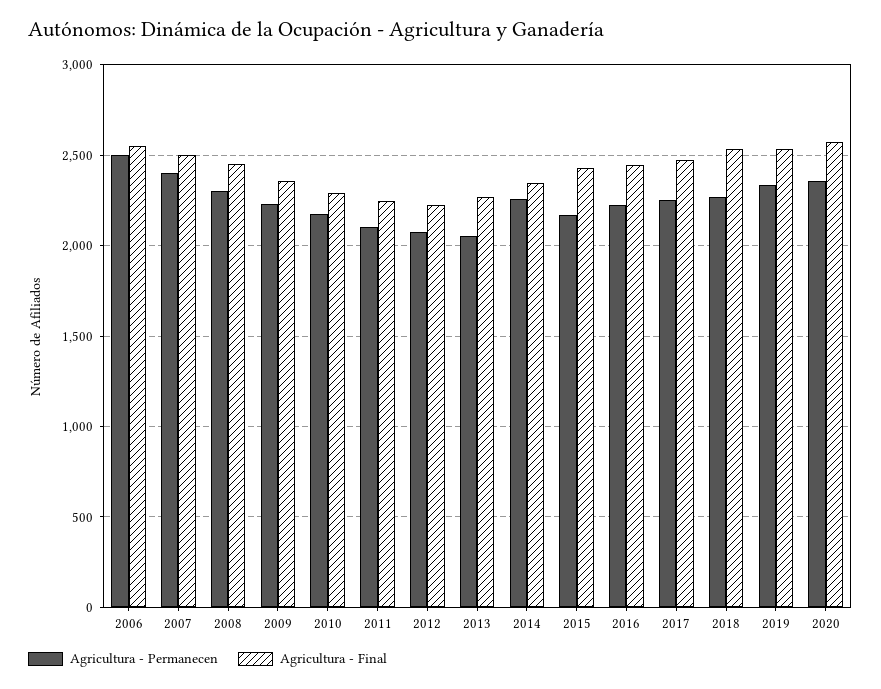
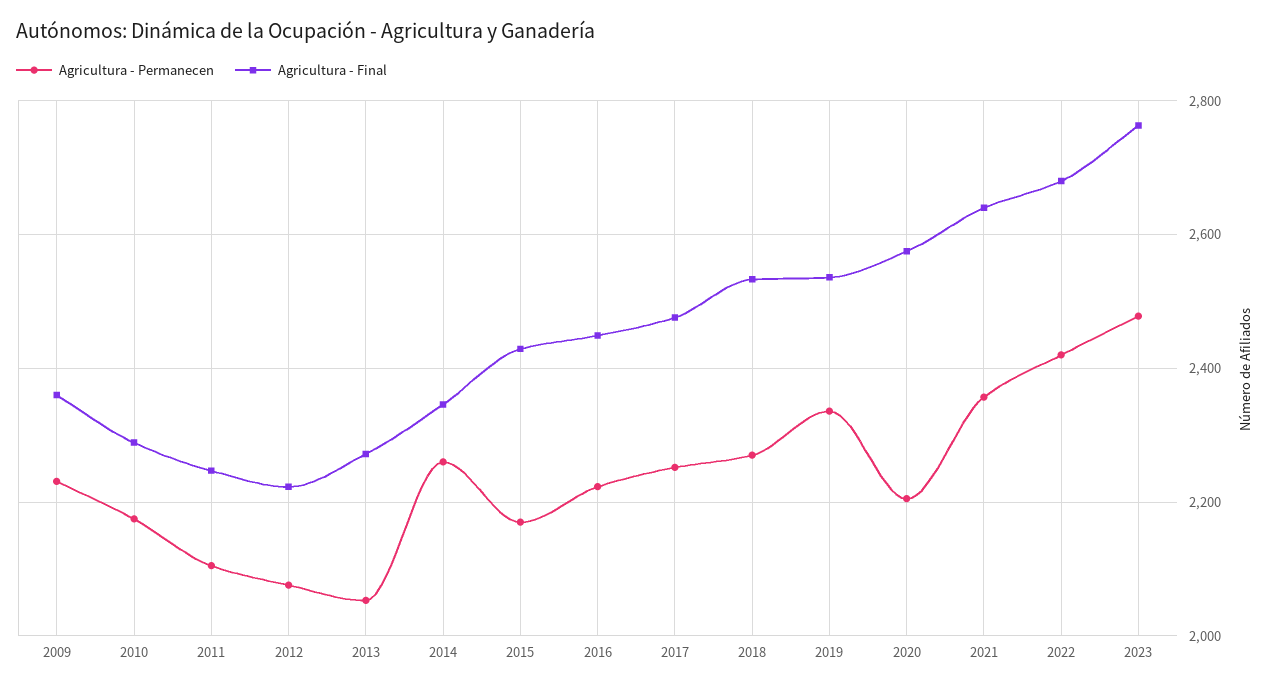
Agricultura - Permanecen, 2006: 2500 -> none
Agricultura - Final, 2006: 2550 -> none
Agricultura - Permanecen, 2007: 2400 -> none
Agricultura - Final, 2007: 2500 -> none
Agricultura - Permanecen, 2008: 2300 -> none
Agricultura - Final, 2008: 2450 -> none
Agricultura - Permanecen, 2020: 2350 -> 2200
Agricultura - Permanecen, 2021: none -> 2360
Agricultura - Final, 2021: none -> 2640
Agricultura - Permanecen, 2022: none -> 2420
Agricultura - Final, 2022: none -> 2680
Agricultura - Permanecen, 2023: none -> 2480
Agricultura - Final, 2023: none -> 2760

